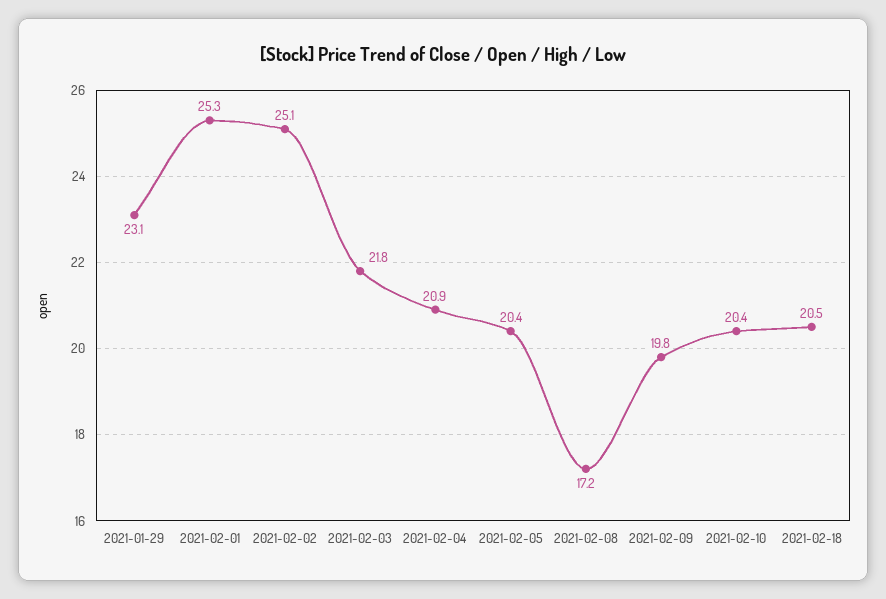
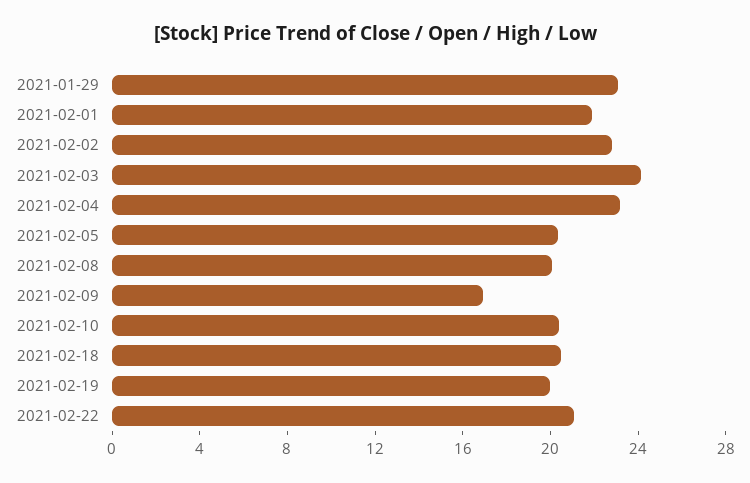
2021-02-01: 25.3 -> 22
2021-02-02: 25.1 -> 23
2021-02-03: 21.8 -> 24
2021-02-04: 20.9 -> 23
2021-02-08: 17.2 -> 20
2021-02-09: 19.8 -> 17
2021-02-19: none -> 20
2021-02-22: none -> 21

